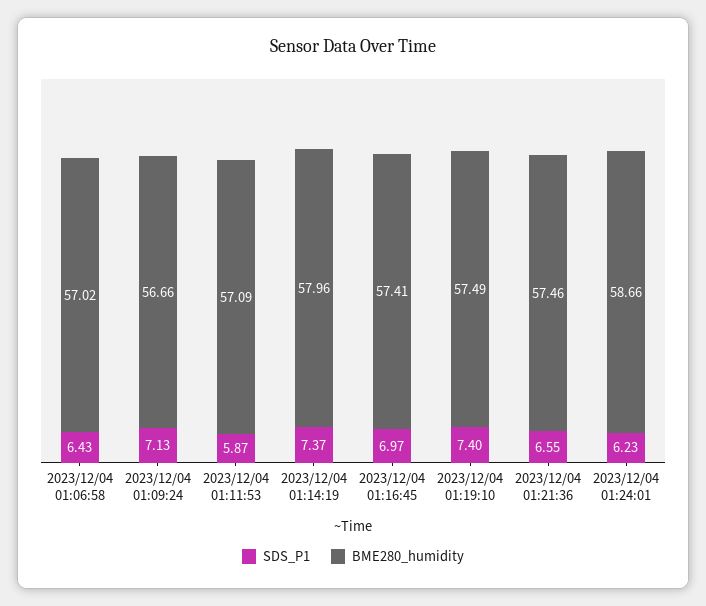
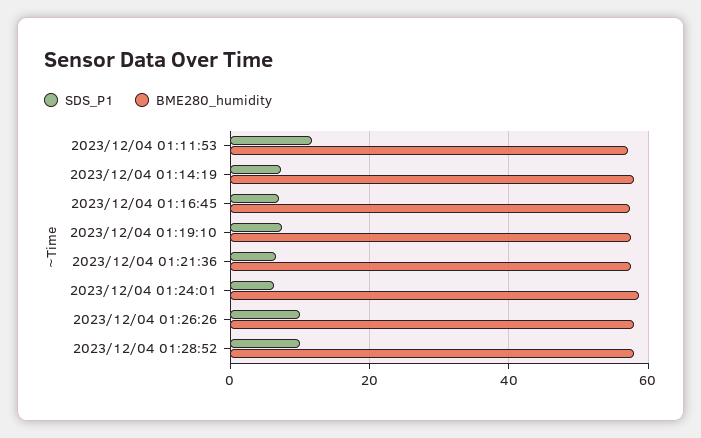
SDS_P1, 2023/12/04 01:06:58: 6.43 -> none
BME280_humidity, 2023/12/04 01:06:58: 57.02 -> none
SDS_P1, 2023/12/04 01:09:24: 7.13 -> none
BME280_humidity, 2023/12/04 01:09:24: 56.66 -> none
SDS_P1, 2023/12/04 01:11:53: 5.87 -> 12
SDS_P1, 2023/12/04 01:26:26: none -> 10
BME280_humidity, 2023/12/04 01:26:26: none -> 58
SDS_P1, 2023/12/04 01:28:52: none -> 10
BME280_humidity, 2023/12/04 01:28:52: none -> 58

